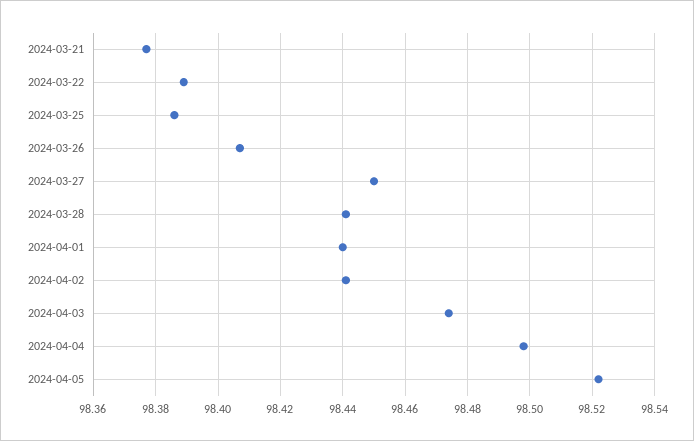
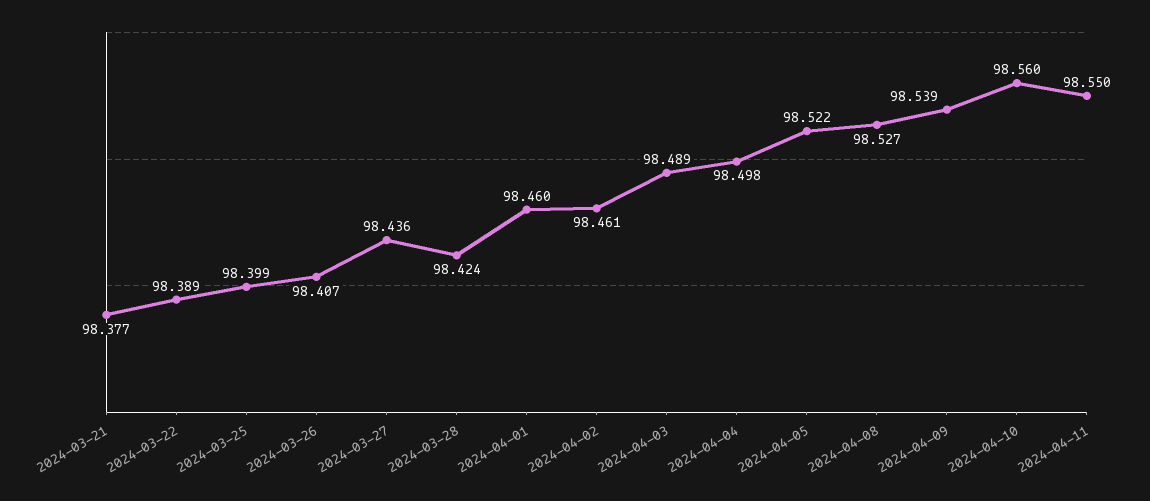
2024-03-25: 98.385 -> 98.399
2024-03-27: 98.45 -> 98.436
2024-03-28: 98.44 -> 98.424
2024-04-01: 98.44 -> 98.46
2024-04-02: 98.44 -> 98.461
2024-04-03: 98.475 -> 98.489
2024-04-08: none -> 98.527
2024-04-09: none -> 98.539
2024-04-10: none -> 98.56
2024-04-11: none -> 98.55

